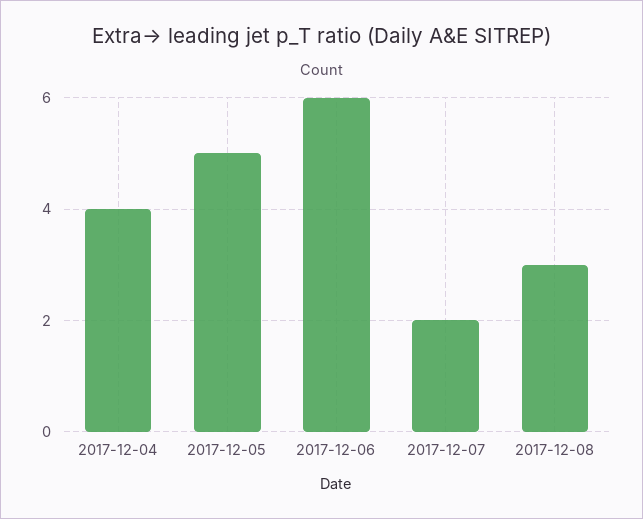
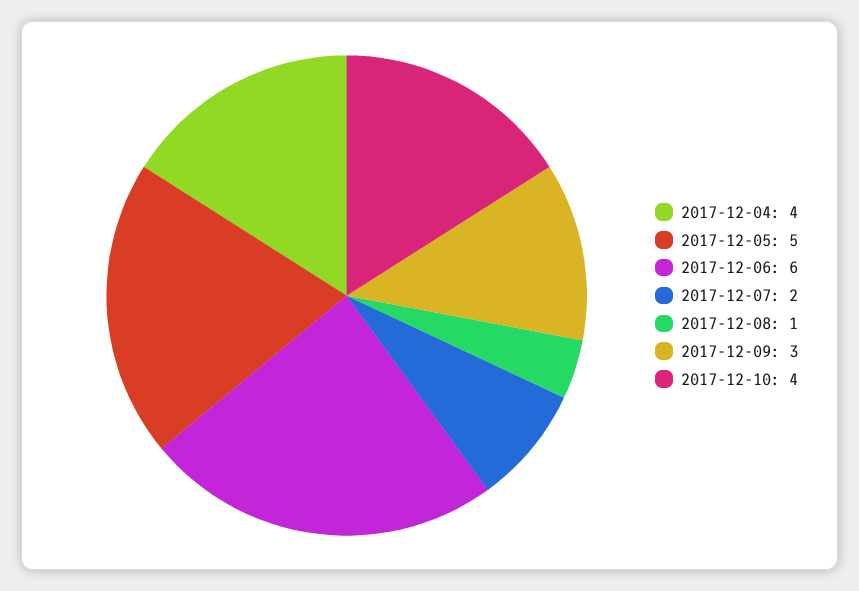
2017-12-08: 3 -> 1
2017-12-09: none -> 3
2017-12-10: none -> 4

